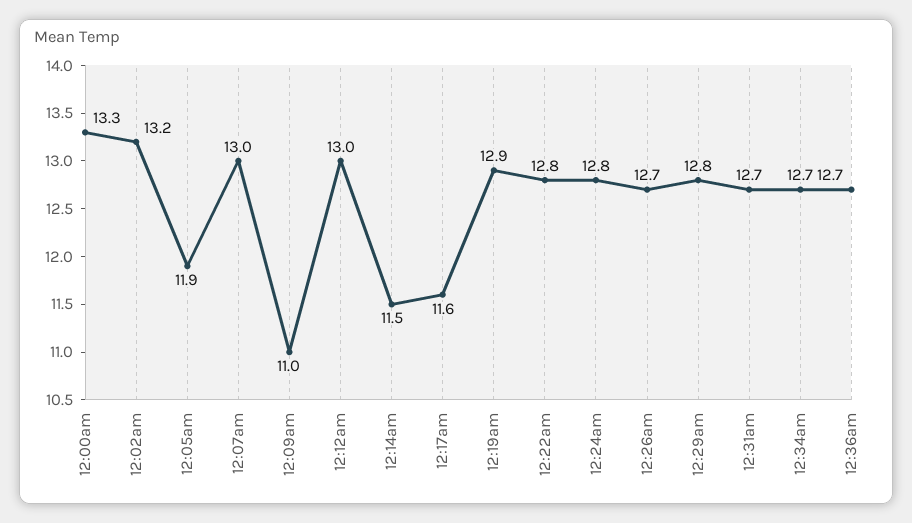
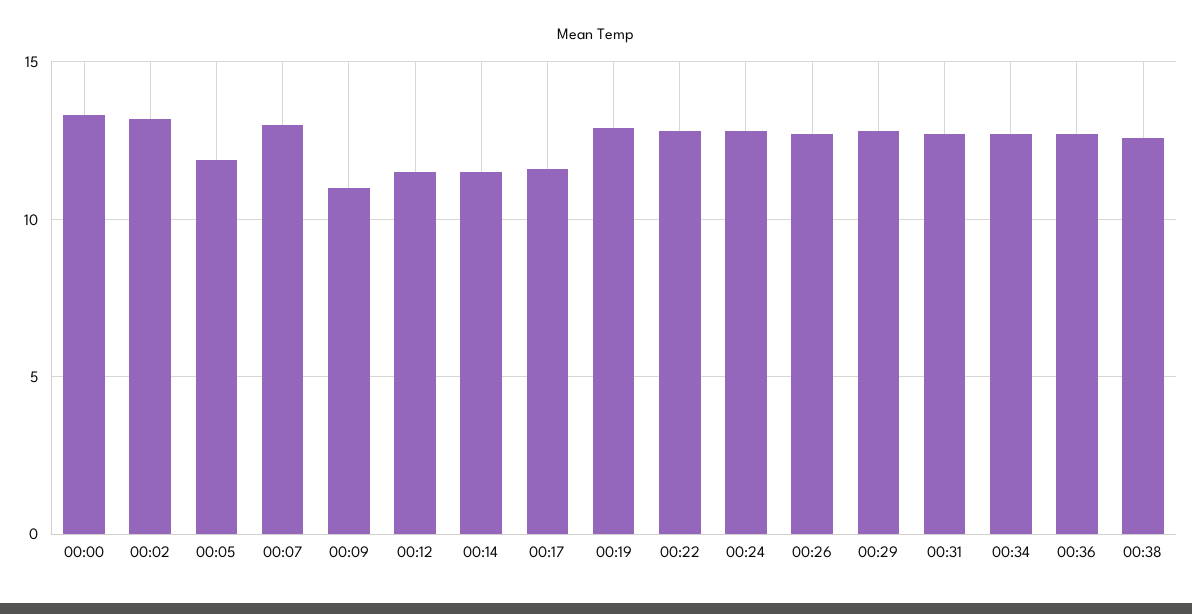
12:12am: 13 -> 11.5
00:38: none -> 12.5

